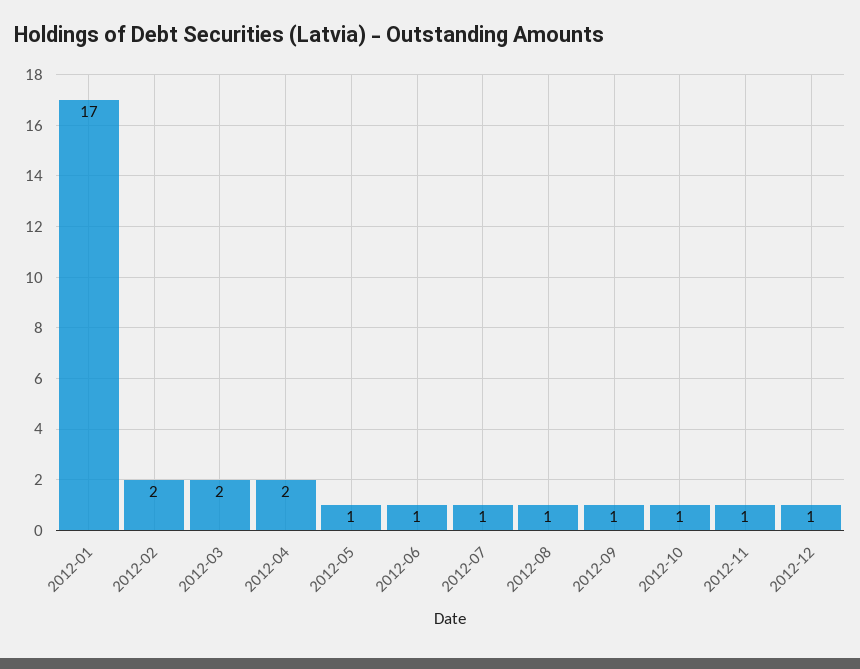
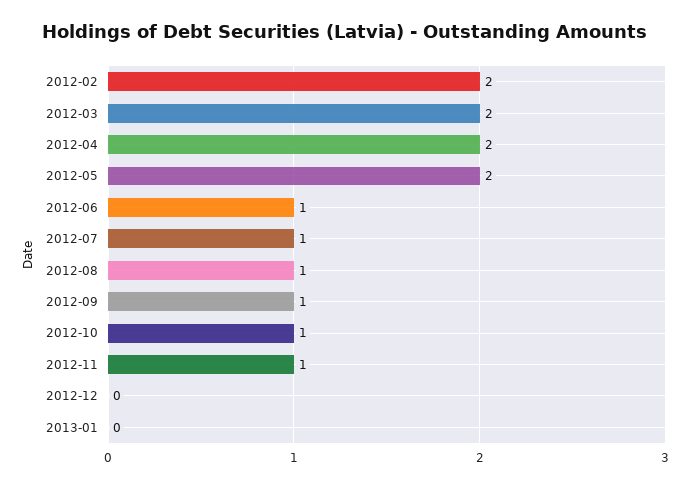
2012-01: 17 -> none
2012-05: 1 -> 2
2012-12: 1 -> 0
2013-01: none -> 0

